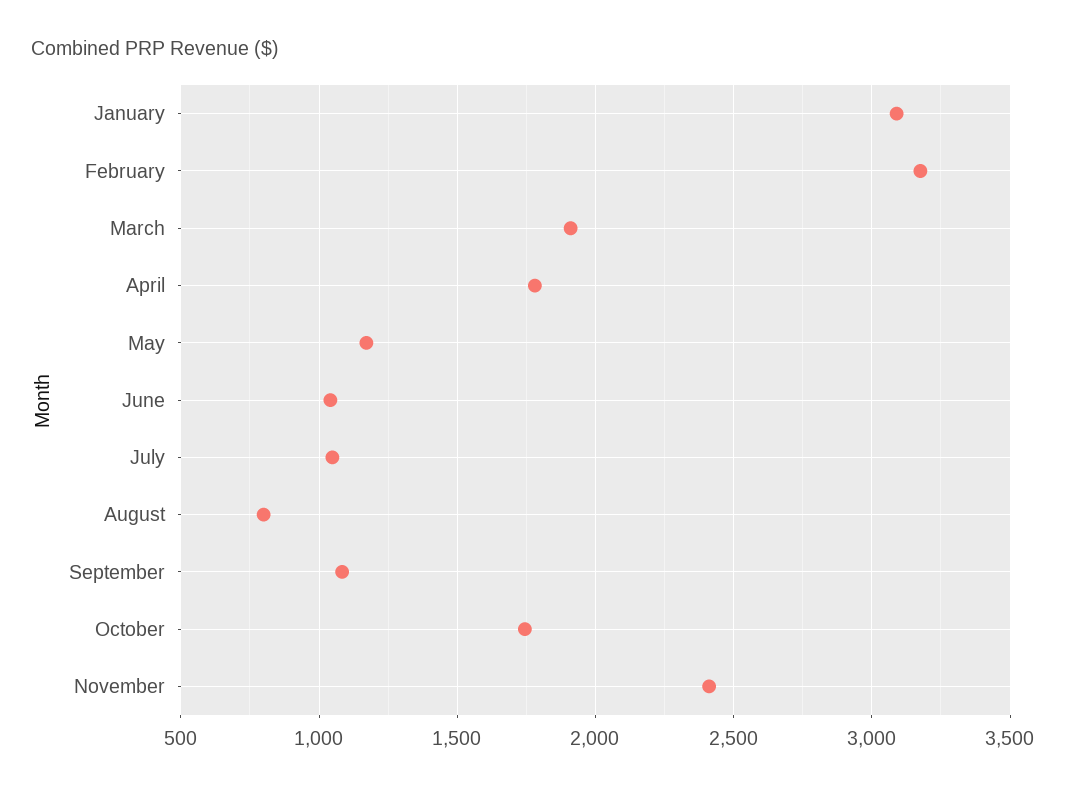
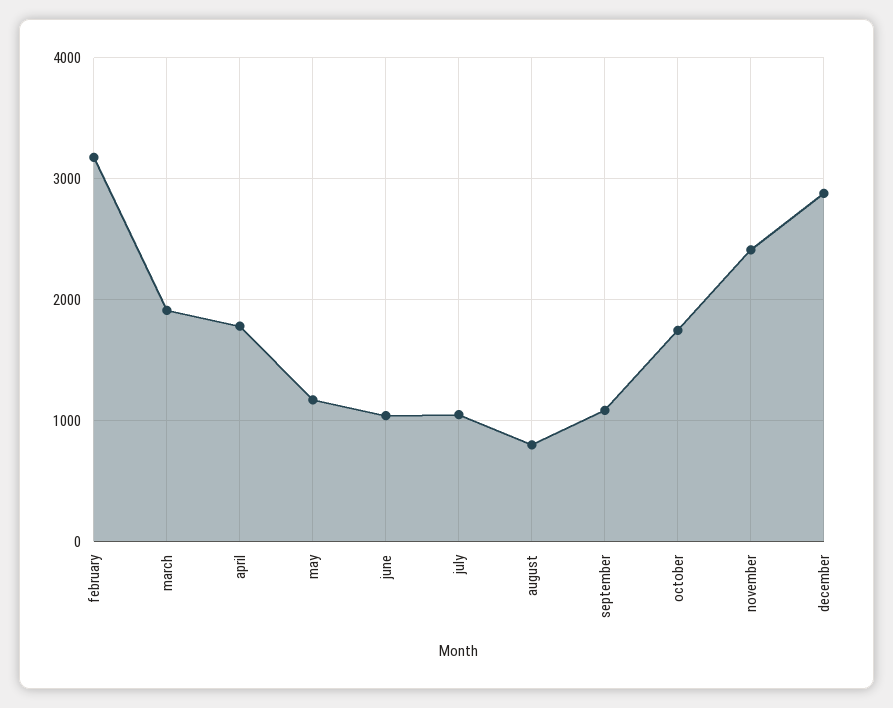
January: 3100 -> none
december: none -> 2900

